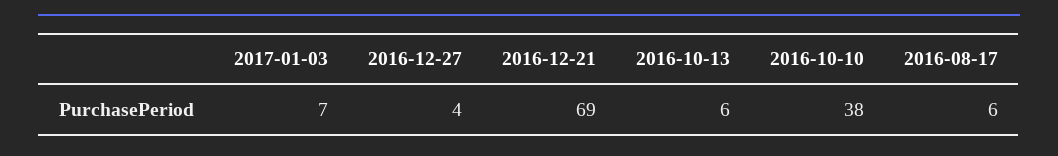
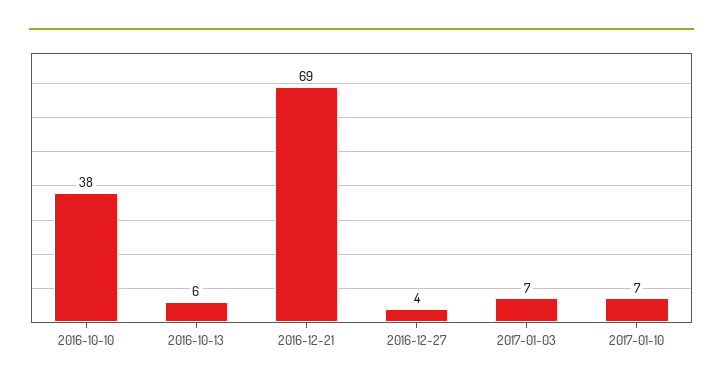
2016-08-17: 6 -> none
2017-01-10: none -> 7

